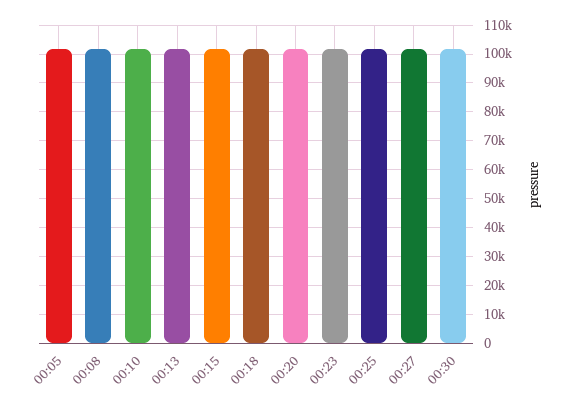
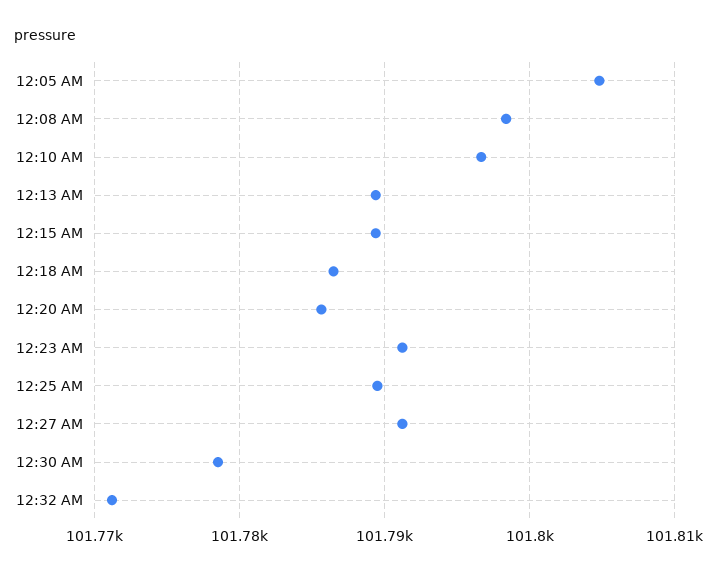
12:32 AM: none -> 101771

